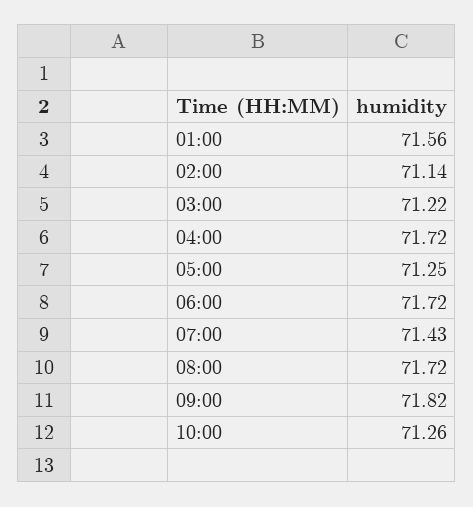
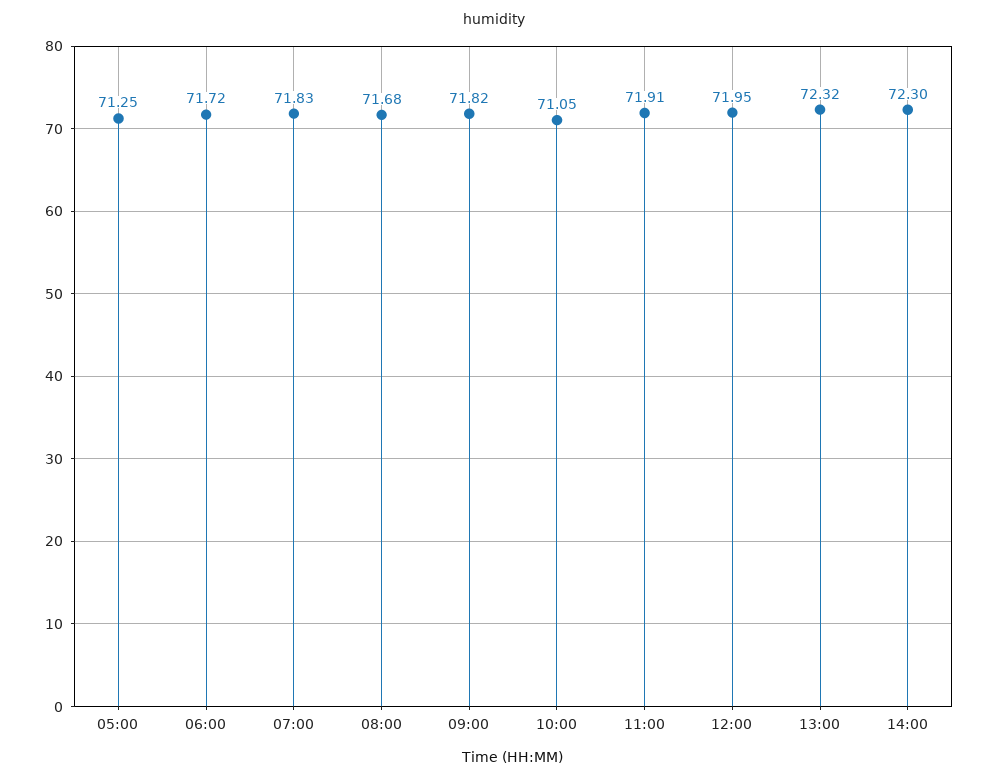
01:00: 71.56 -> none
02:00: 71.14 -> none
03:00: 71.22 -> none
04:00: 71.72 -> none
07:00: 71.43 -> 71.83
08:00: 71.72 -> 71.68
10:00: 71.26 -> 71.05
11:00: none -> 71.91
12:00: none -> 71.95
13:00: none -> 72.32
14:00: none -> 72.3

